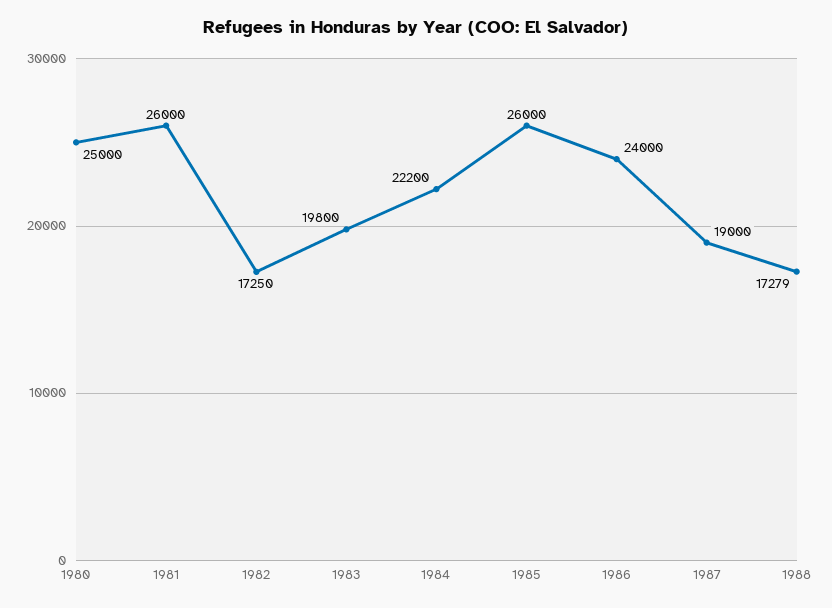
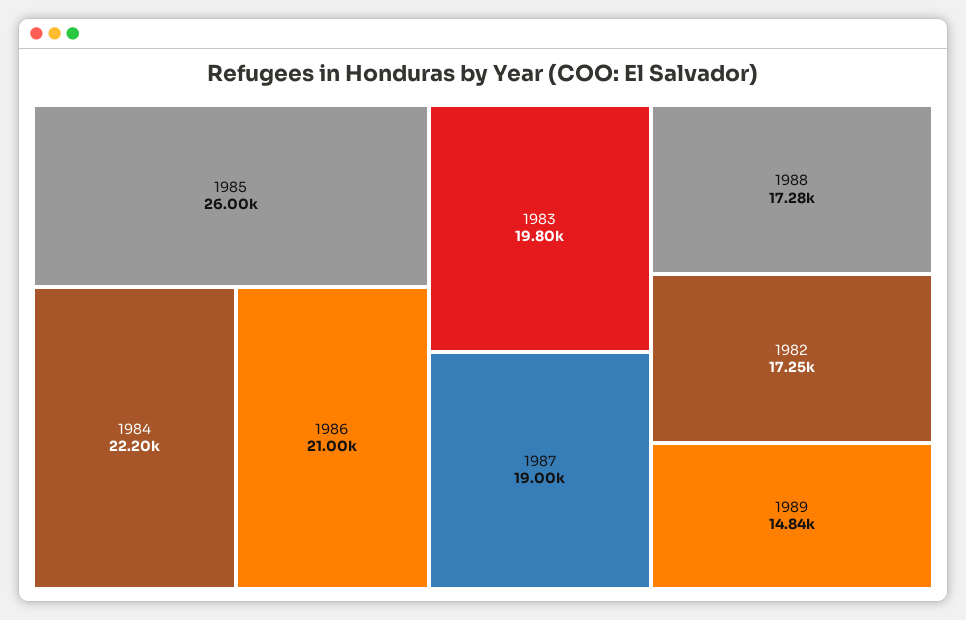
1980: 25000 -> none
1981: 26000 -> none
1986: 24000 -> 21000
1989: none -> 14840

